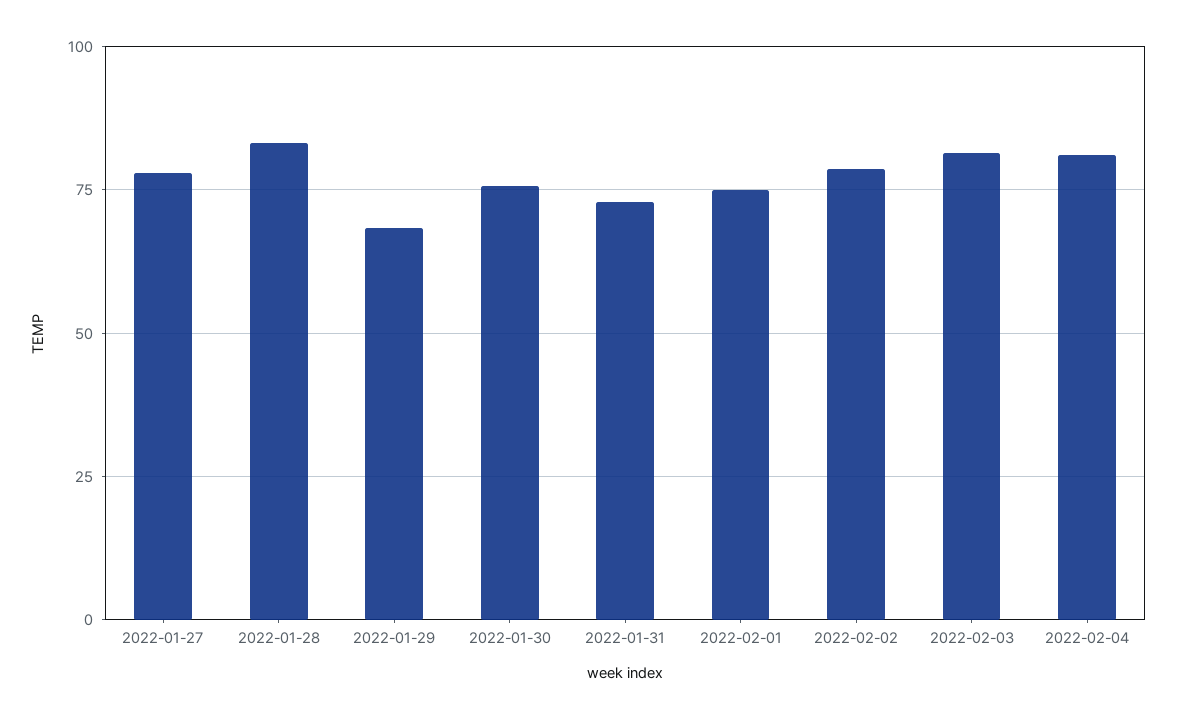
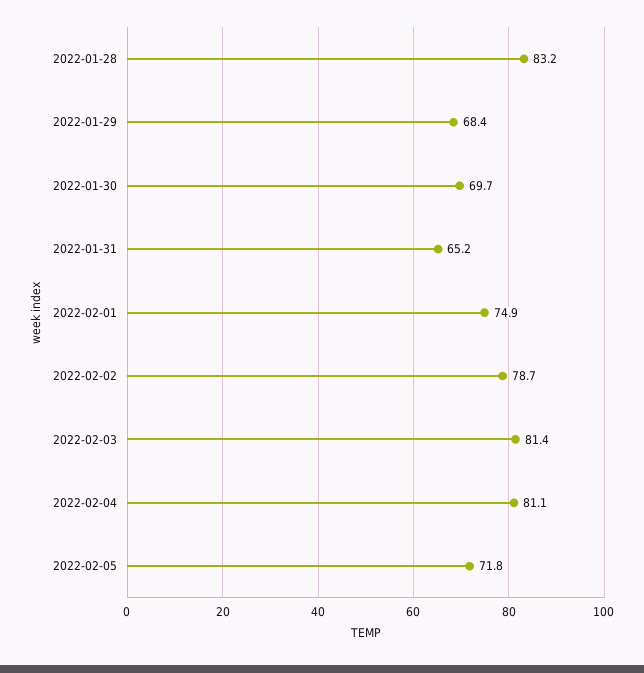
2022-01-27: 77.5 -> none
2022-01-30: 75 -> 69.7
2022-01-31: 72.5 -> 65.2
2022-02-05: none -> 71.8

